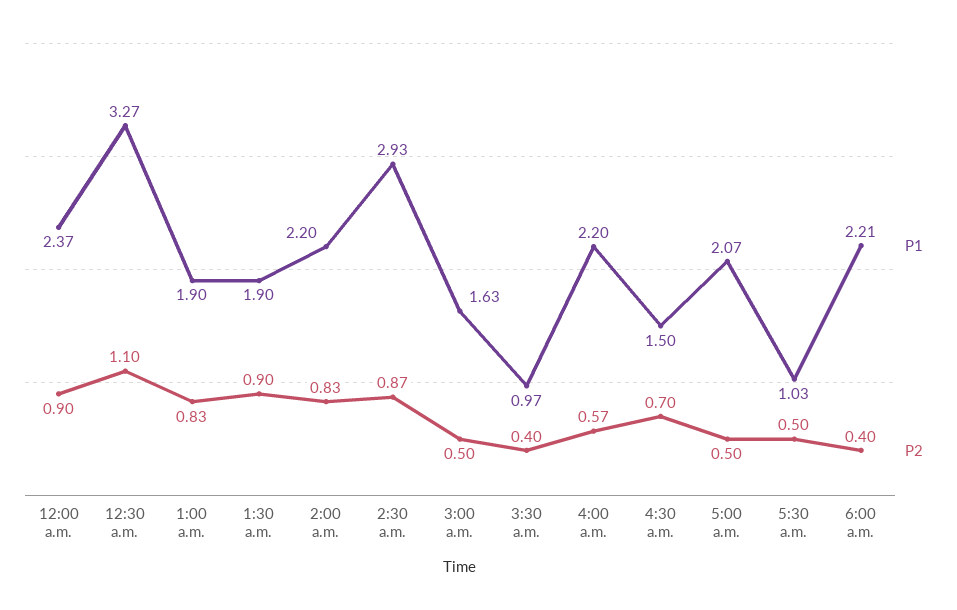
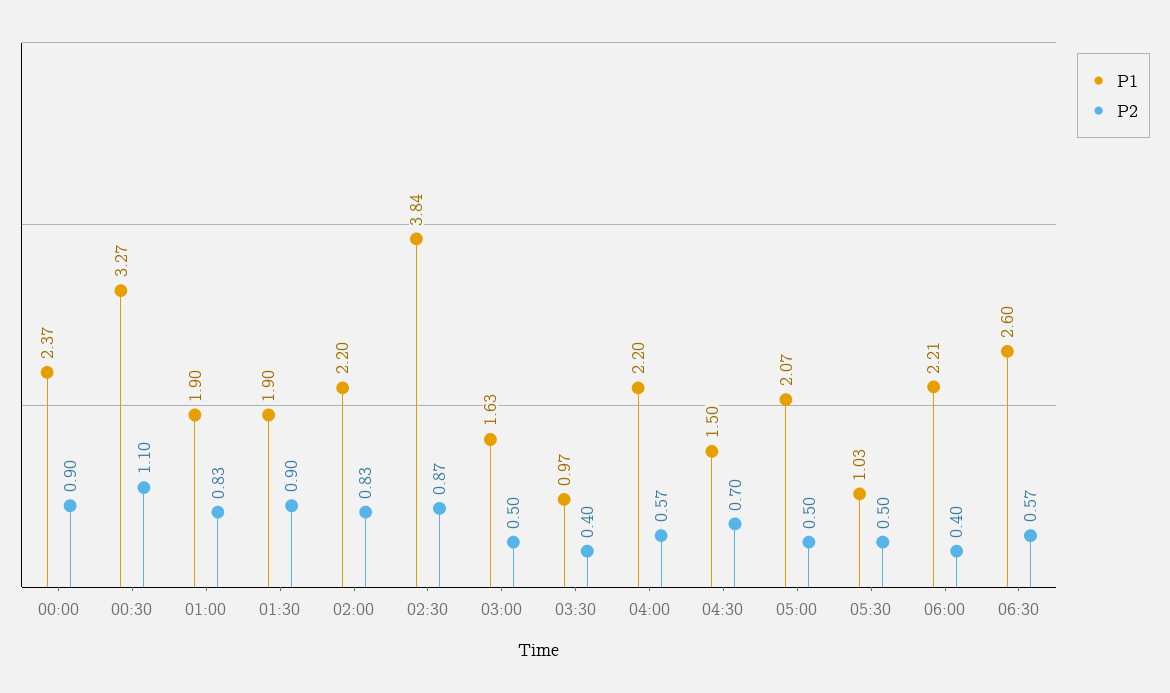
P1, 2:30 a.m.: 2.93 -> 3.84
P1, 06:30: none -> 2.6
P2, 06:30: none -> 0.57

